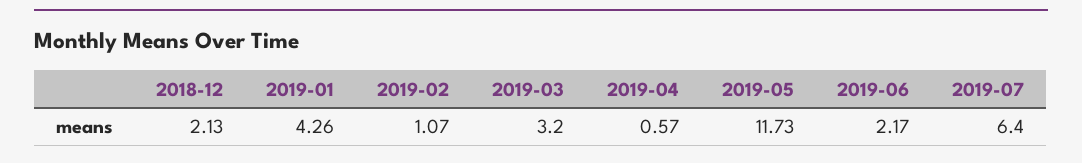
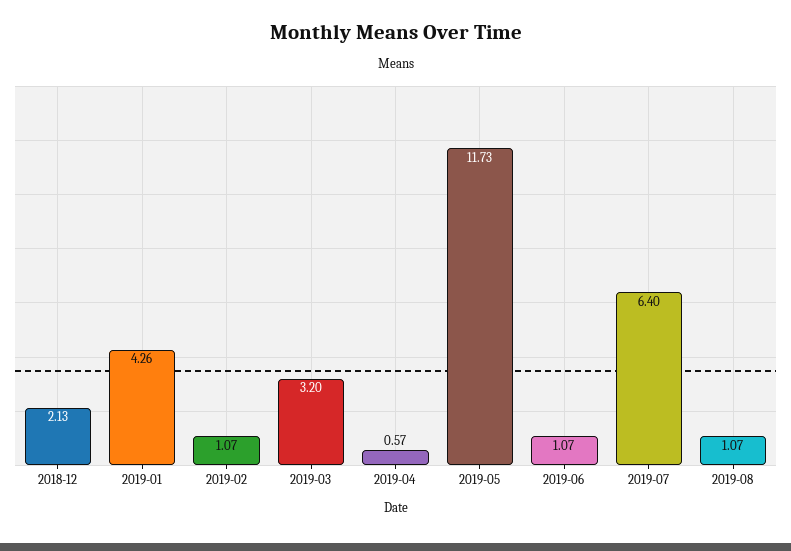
2019-06: 2.17 -> 1.07
2019-08: none -> 1.07

